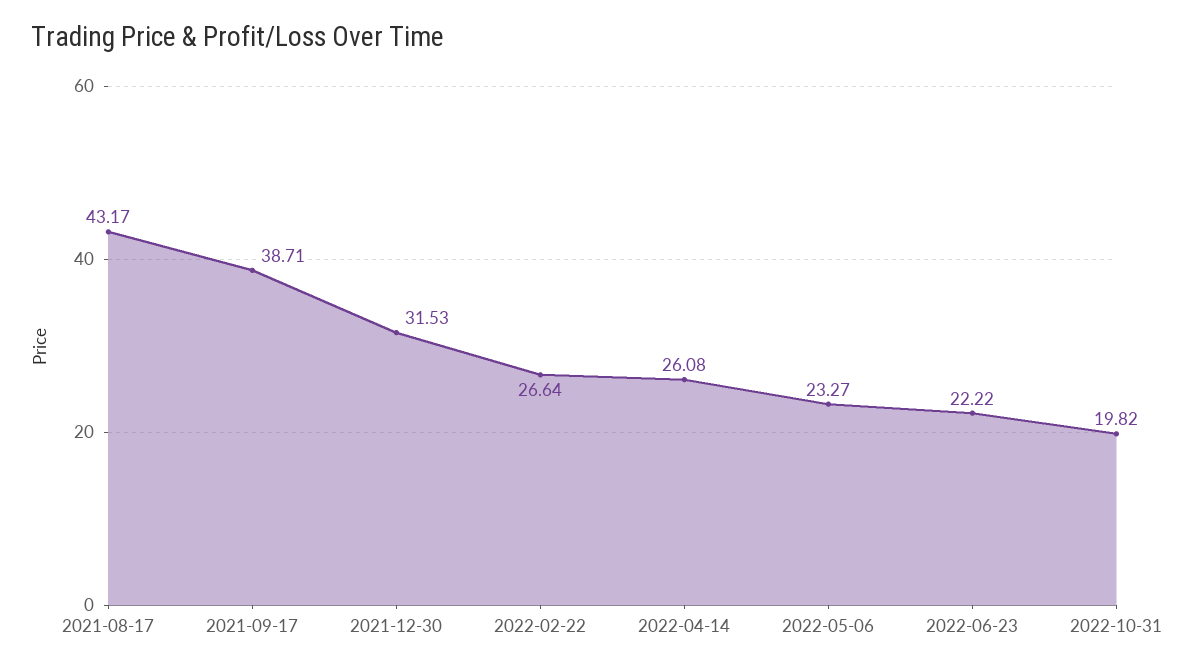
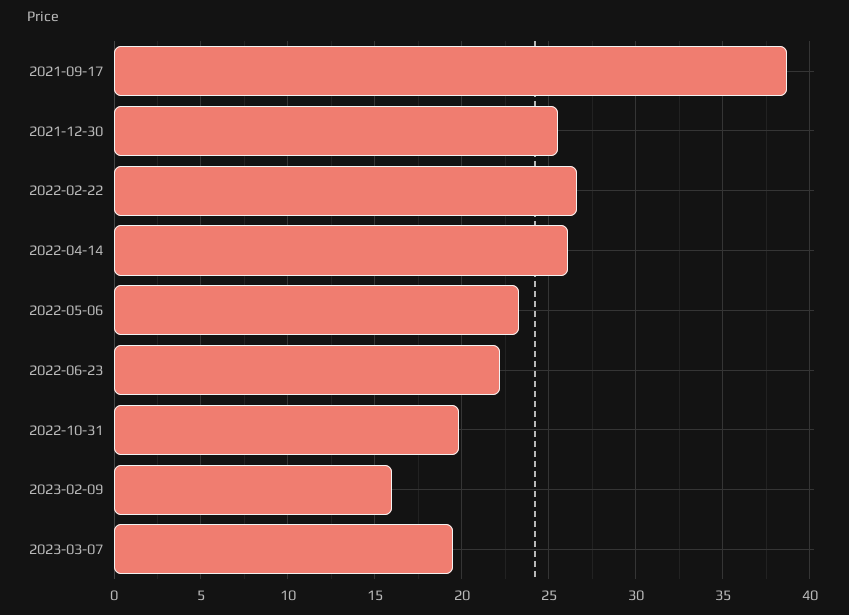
2021-08-17: 43.17 -> none
2021-12-30: 31.53 -> 25.5
2023-02-09: none -> 16
2023-03-07: none -> 19.5

